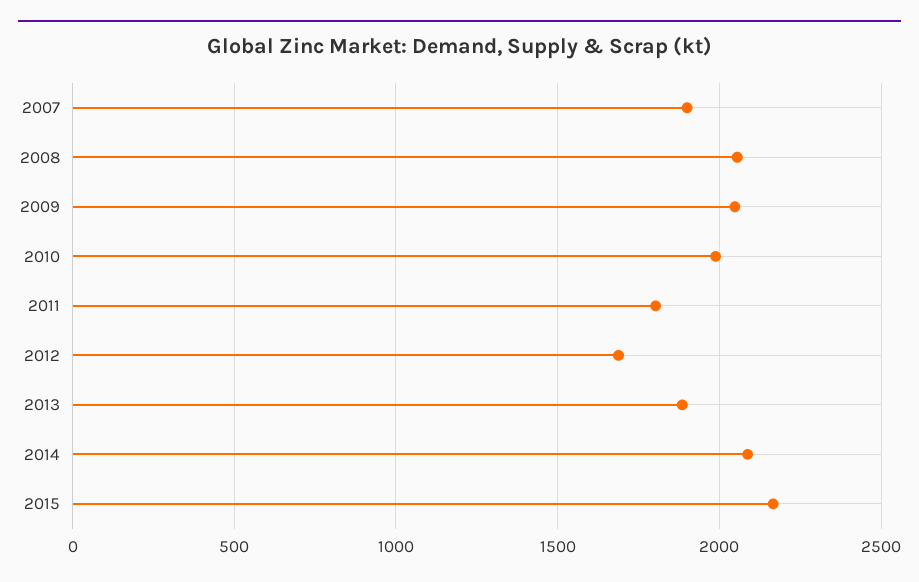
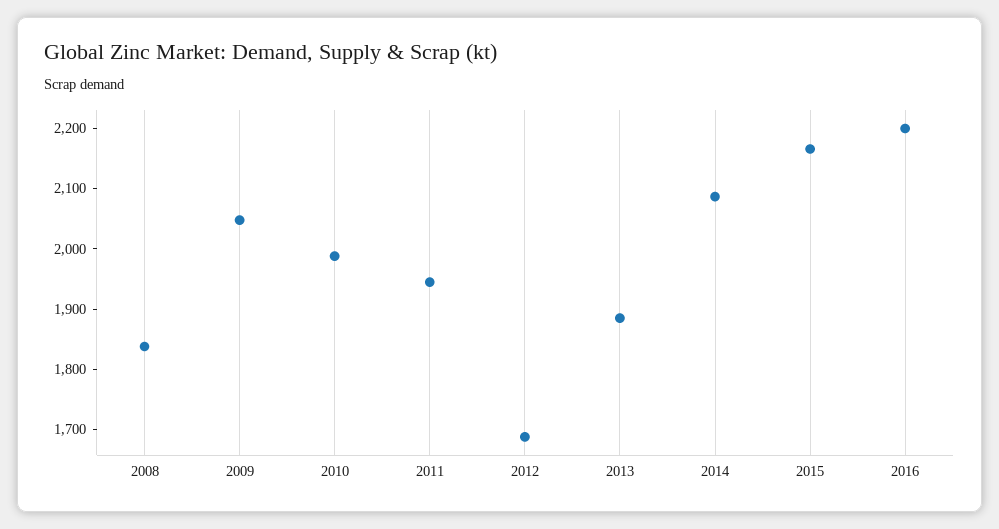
2007: 1900 -> none
2008: 2050 -> 1840
2011: 1800 -> 1940
2016: none -> 2200

